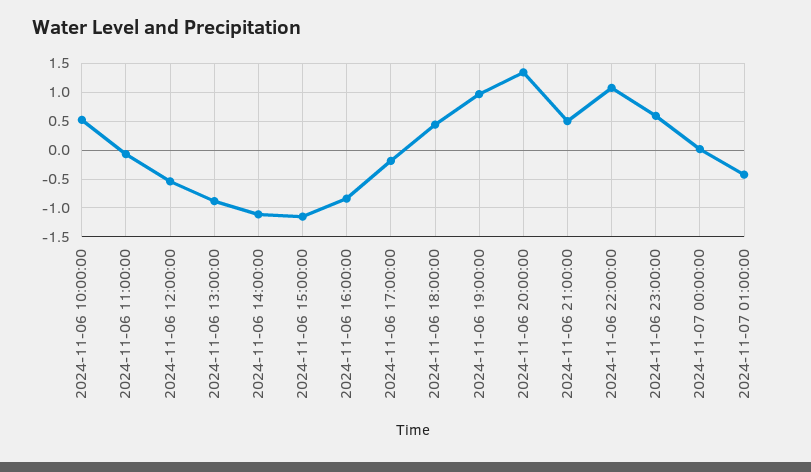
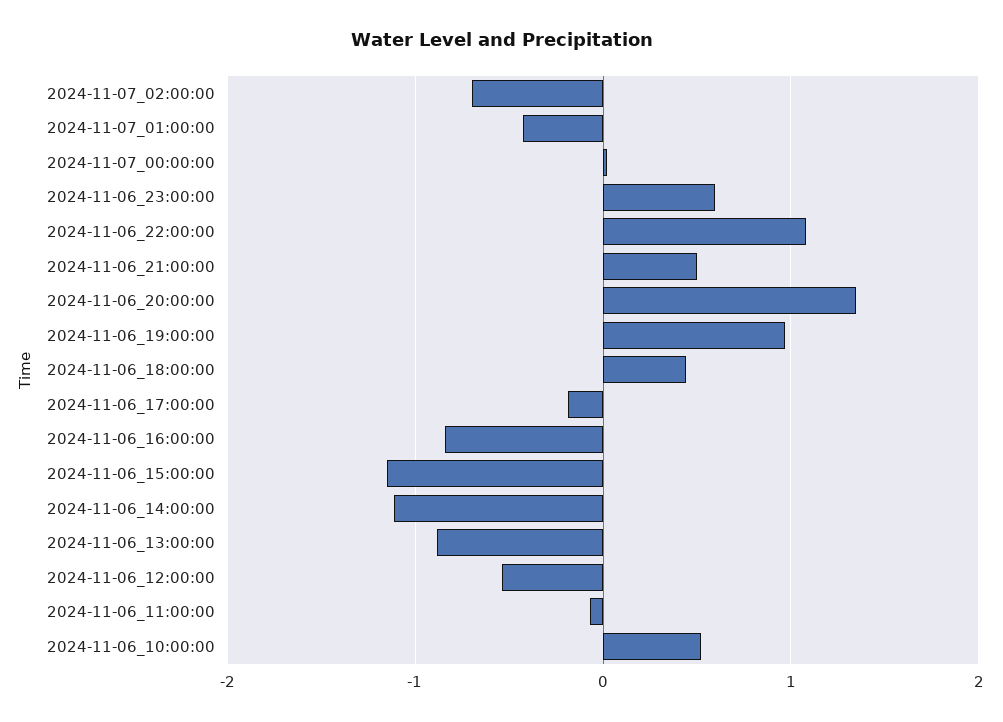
2024-11-07_02:00:00: none -> -0.7

